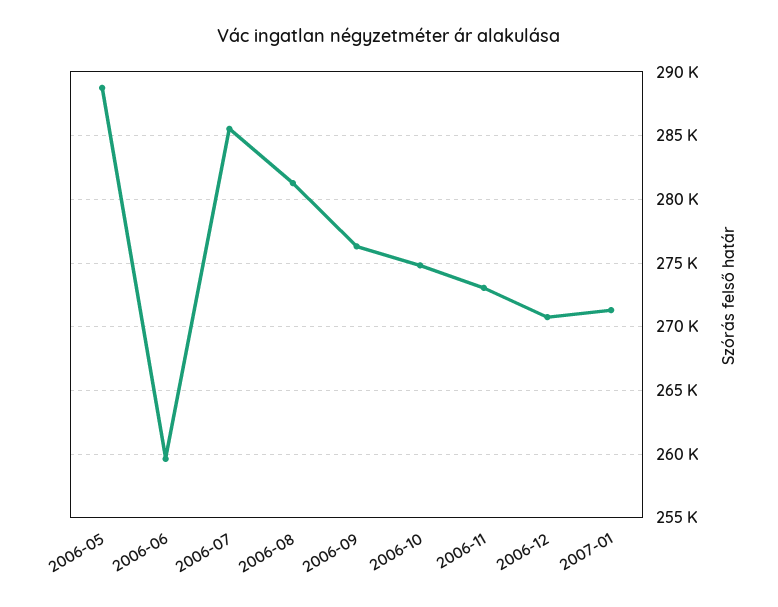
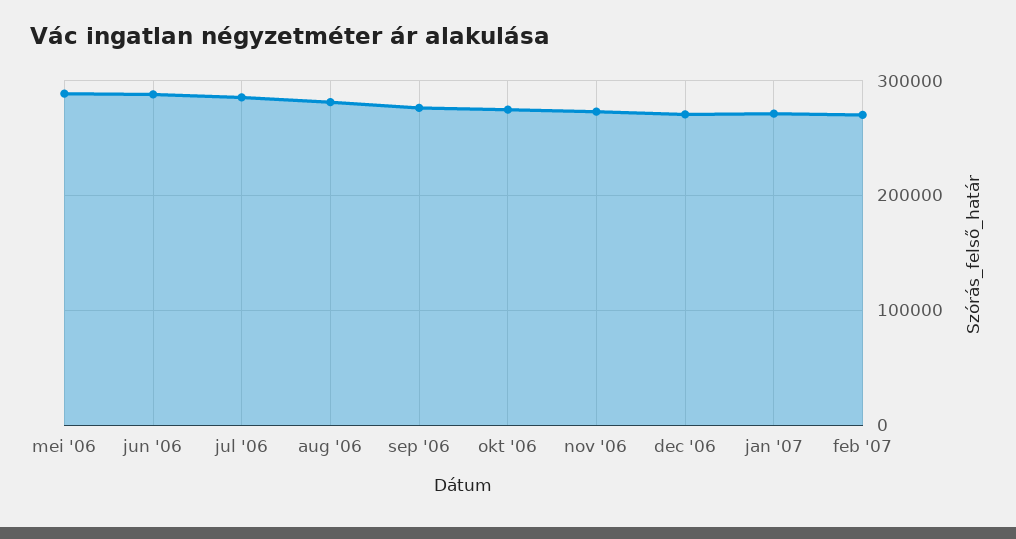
2006-06: 259500 -> 290000
feb '07: none -> 270000

